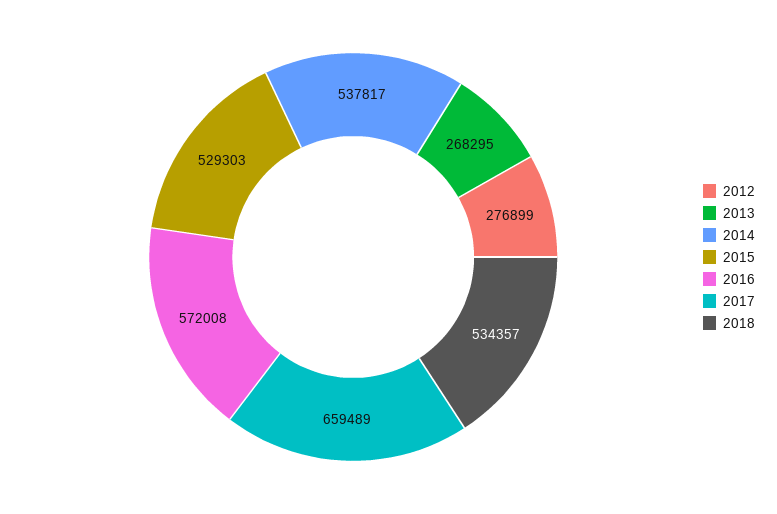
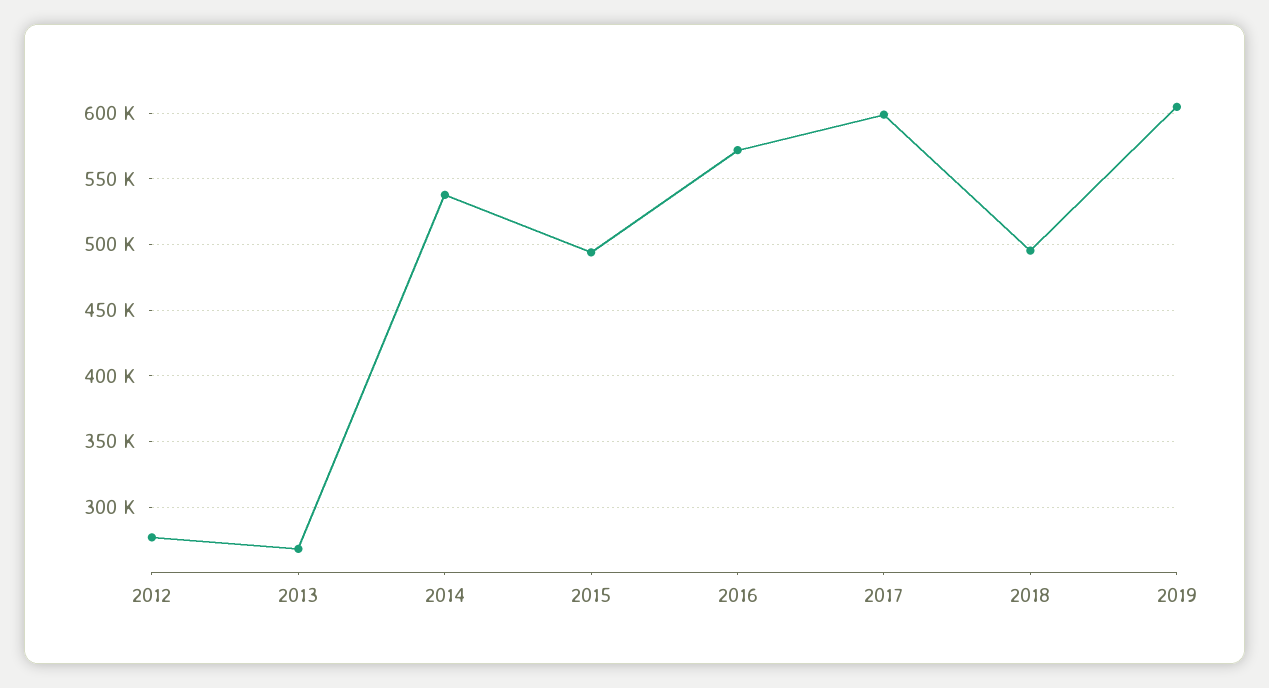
2015: 529303 -> 495000
2017: 659489 -> 600000
2018: 534357 -> 495000
2019: none -> 605000

